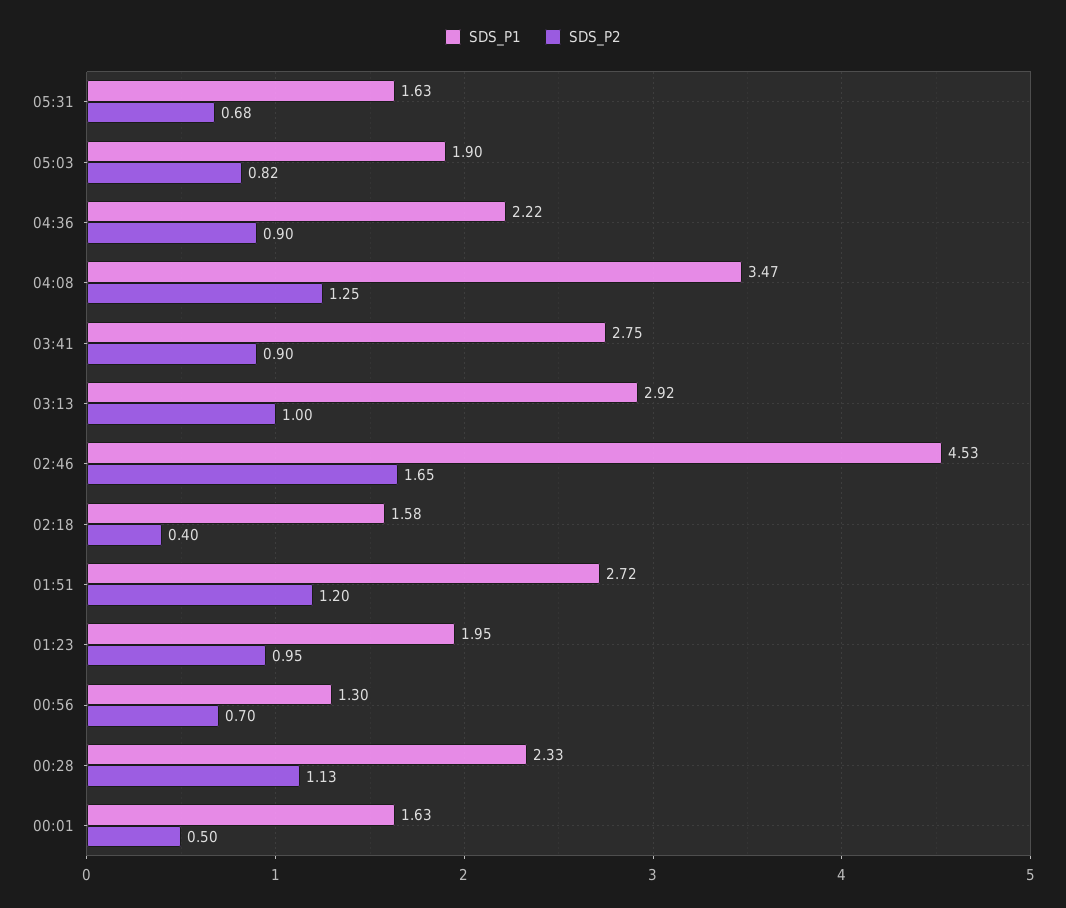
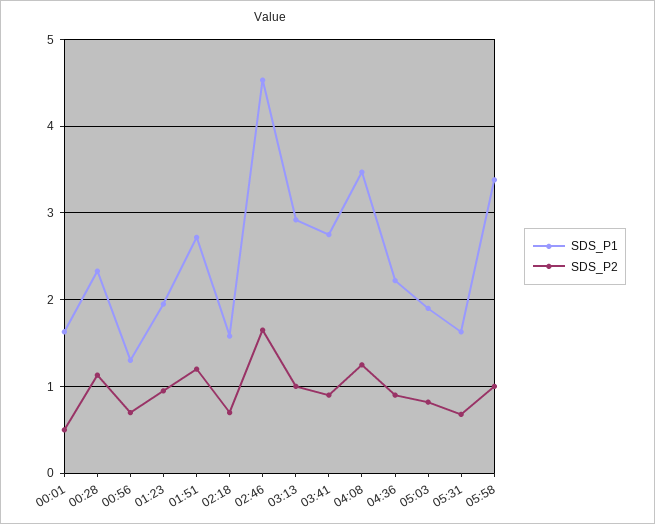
SDS_P2, 02:18: 0.4 -> 0.7
SDS_P1, 05:58: none -> 3.4
SDS_P2, 05:58: none -> 1

